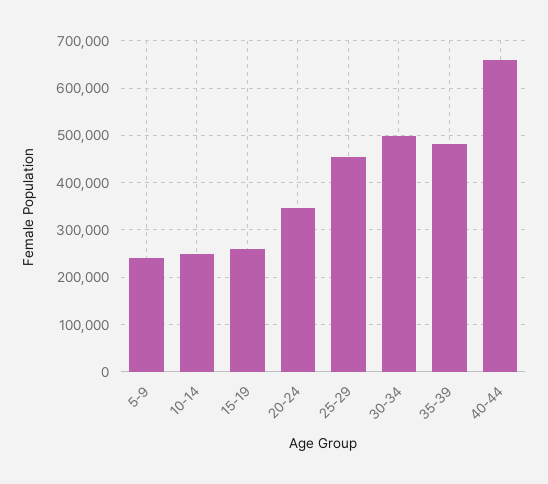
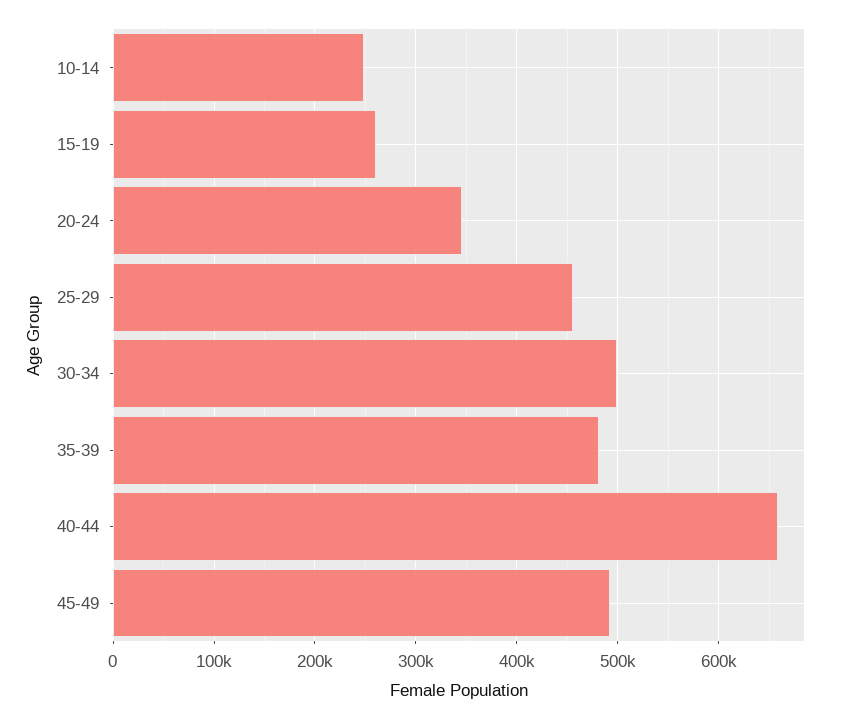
5-9: 240000 -> none
45-49: none -> 490000

